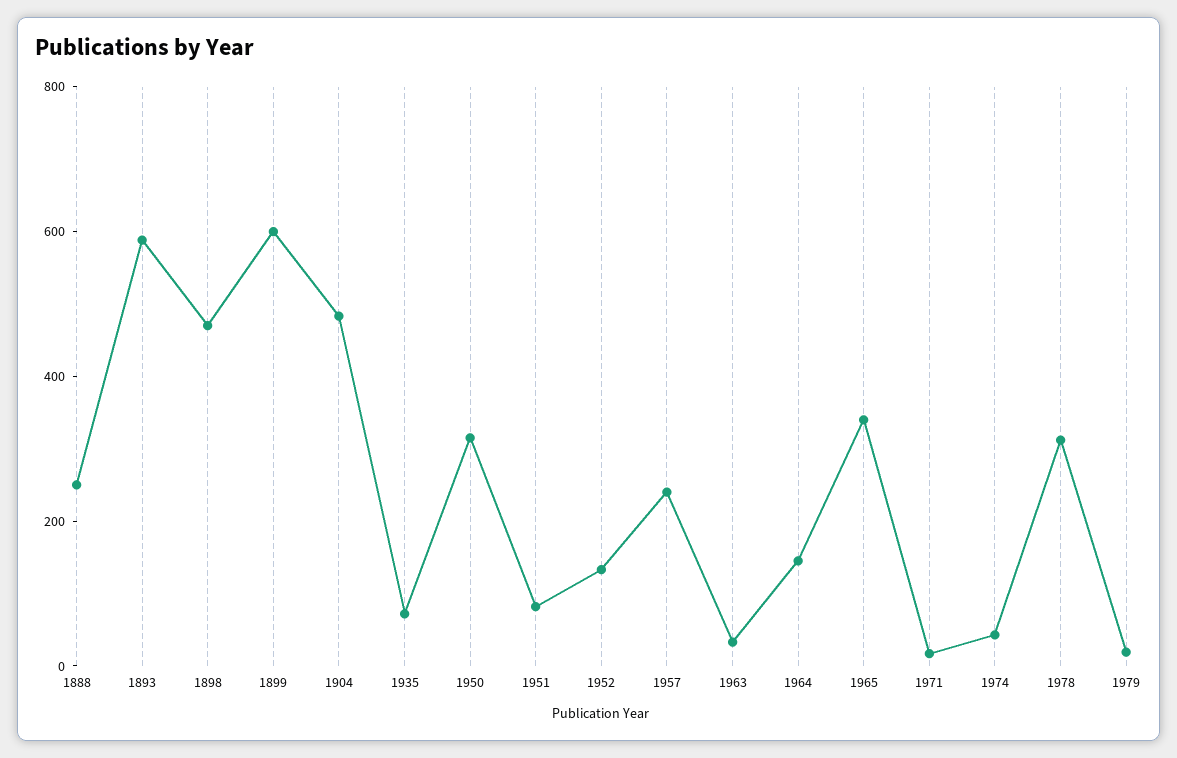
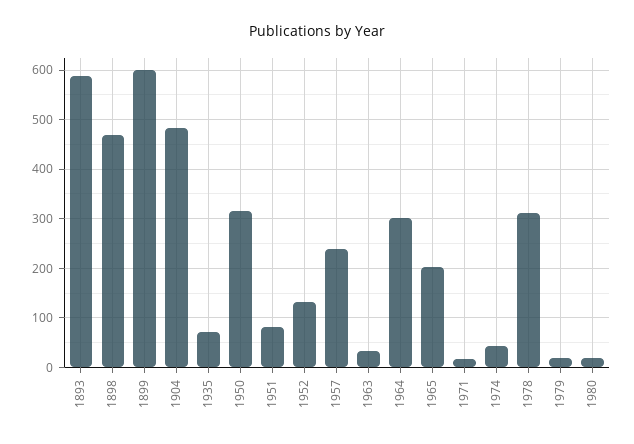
1888: 250 -> none
1964: 150 -> 300
1965: 350 -> 200
1980: none -> 20

